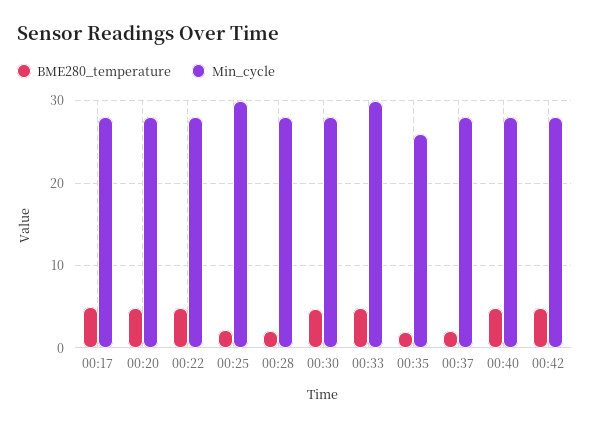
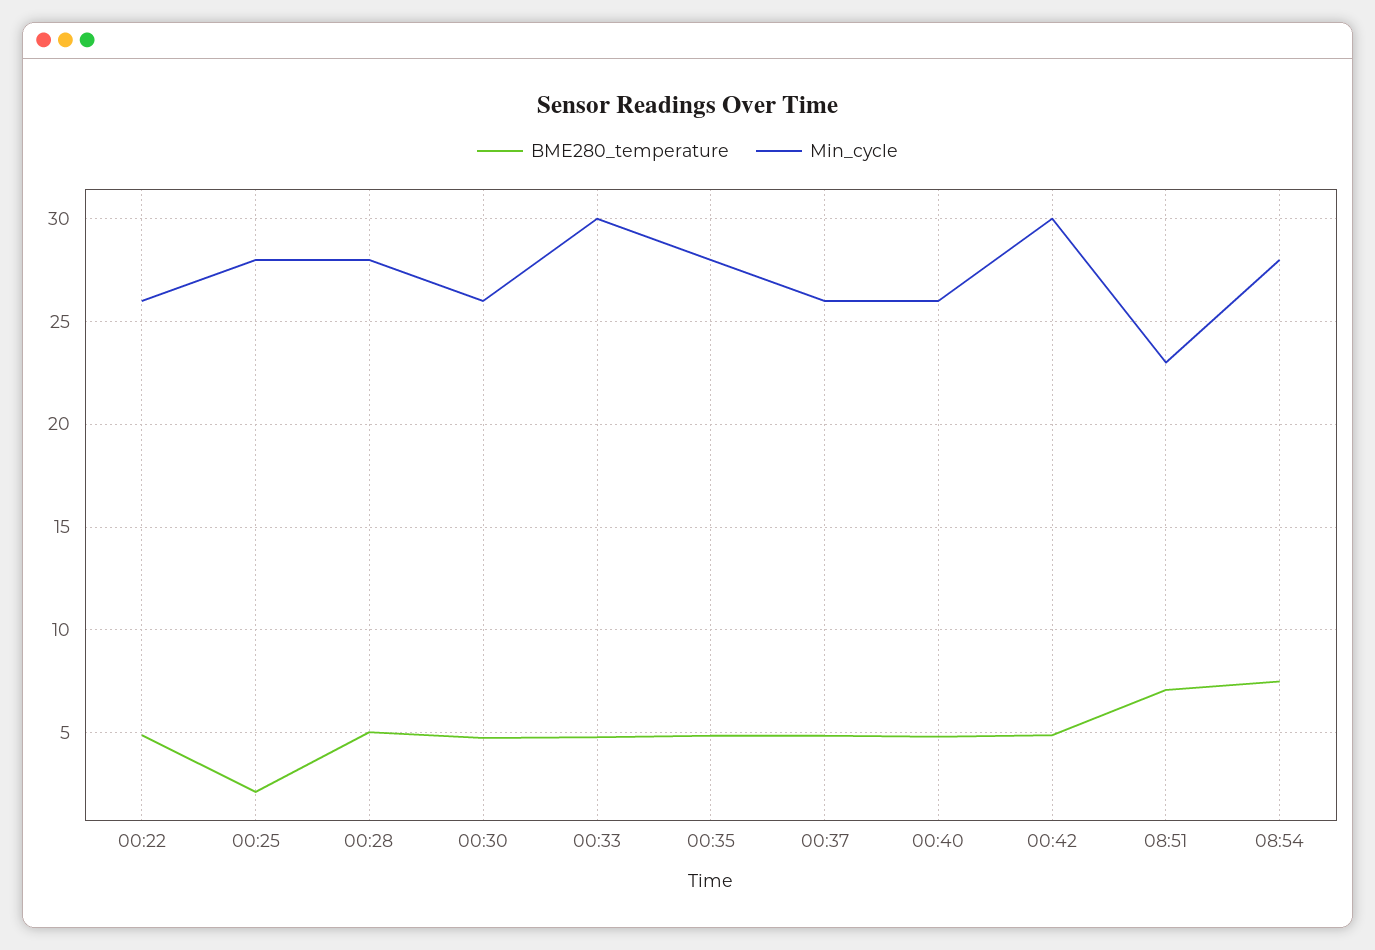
BME280_temperature, 00:17: 5 -> none
Min_cycle, 00:17: 28 -> none
BME280_temperature, 00:20: 5 -> none
Min_cycle, 00:20: 28 -> none
Min_cycle, 00:22: 28 -> 26
Min_cycle, 00:25: 30 -> 28
BME280_temperature, 00:28: 2 -> 5
Min_cycle, 00:30: 28 -> 26
BME280_temperature, 00:35: 2 -> 5
Min_cycle, 00:35: 26 -> 28
BME280_temperature, 00:37: 2 -> 5
Min_cycle, 00:37: 28 -> 26
Min_cycle, 00:40: 28 -> 26
Min_cycle, 00:42: 28 -> 30
BME280_temperature, 08:51: none -> 7
Min_cycle, 08:51: none -> 23
BME280_temperature, 08:54: none -> 7.5
Min_cycle, 08:54: none -> 28

